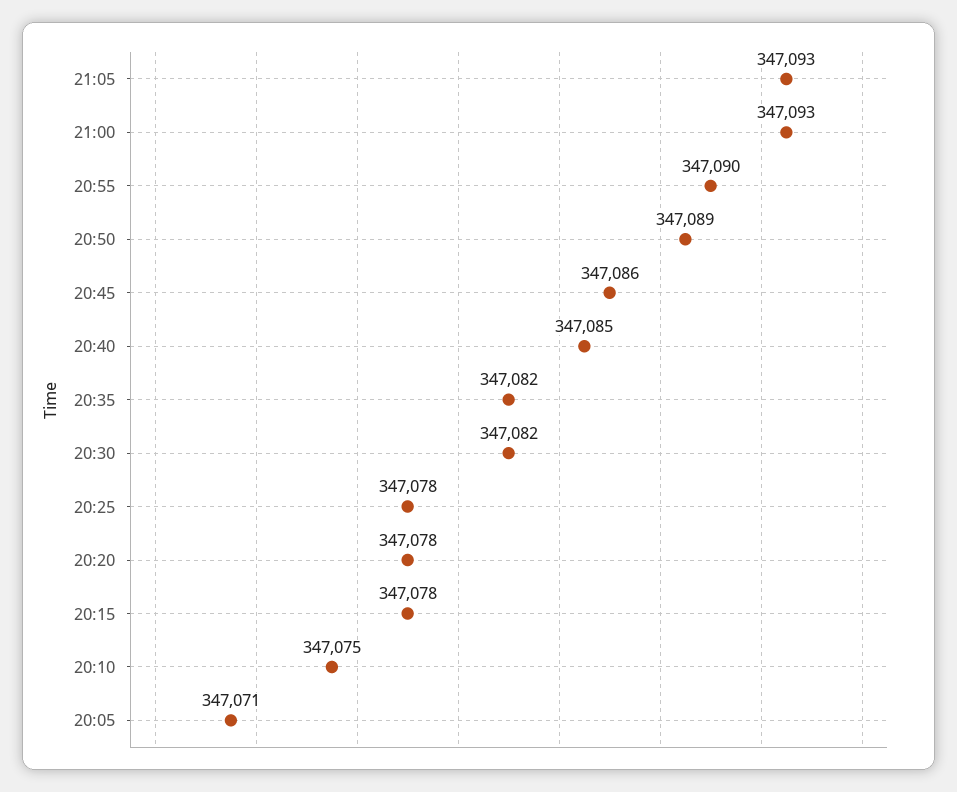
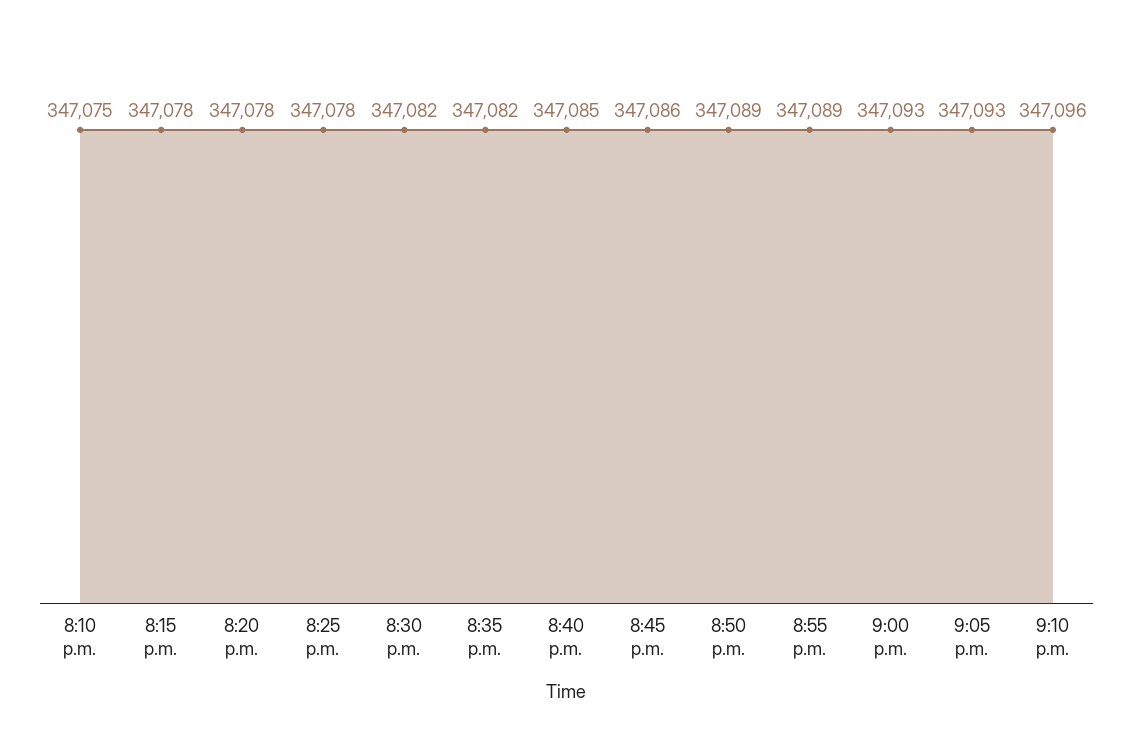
20:55: 347090 -> 347089
20:05: 347071 -> none
9:10 p.m.: none -> 347096

